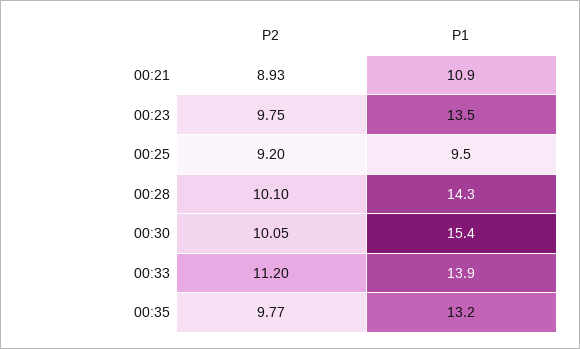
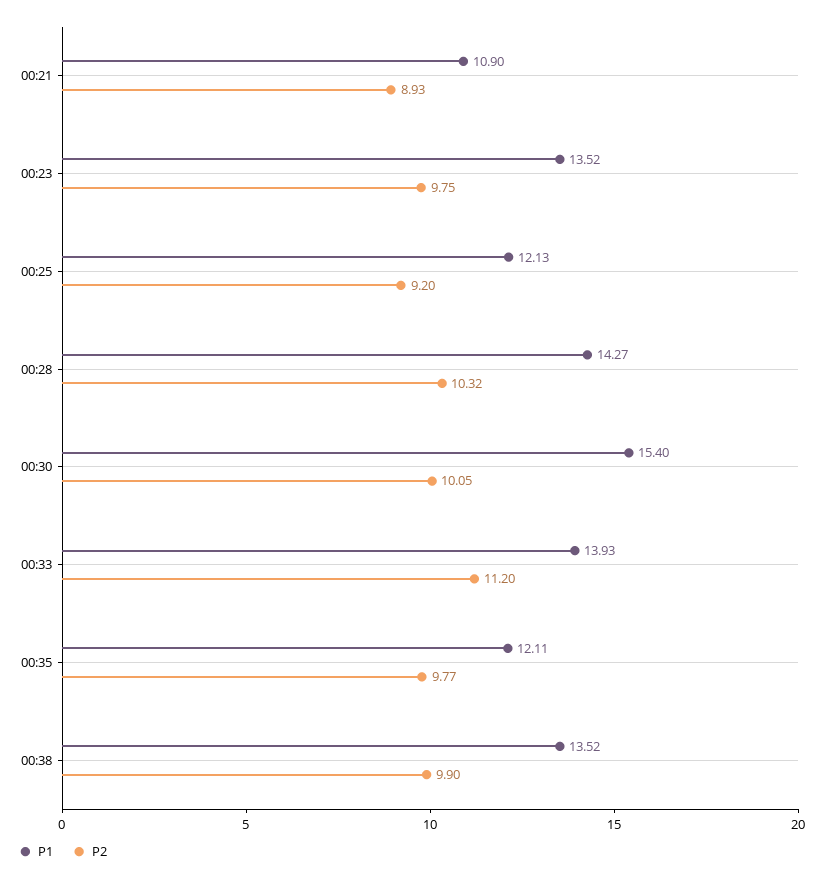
P1, 00:25: 9.5 -> 12.13
P2, 00:28: 10.1 -> 10.32
P1, 00:35: 13.2 -> 12.11
P1, 00:38: none -> 13.52
P2, 00:38: none -> 9.9

